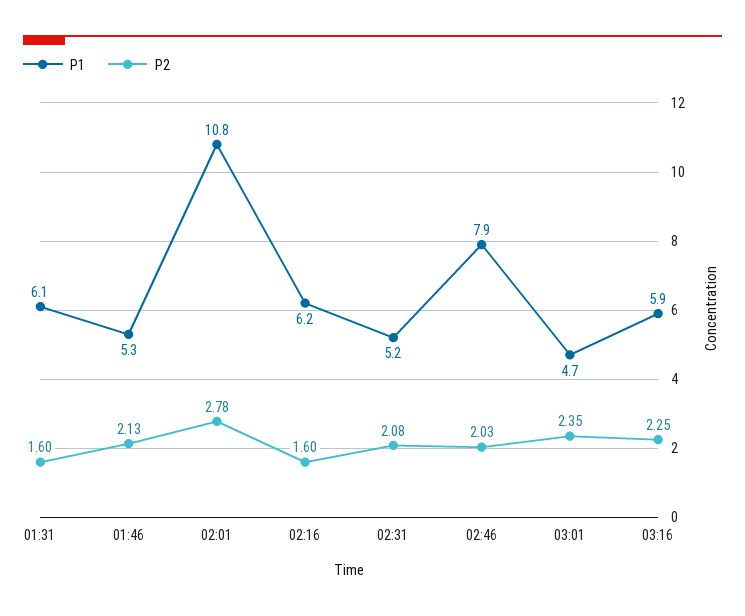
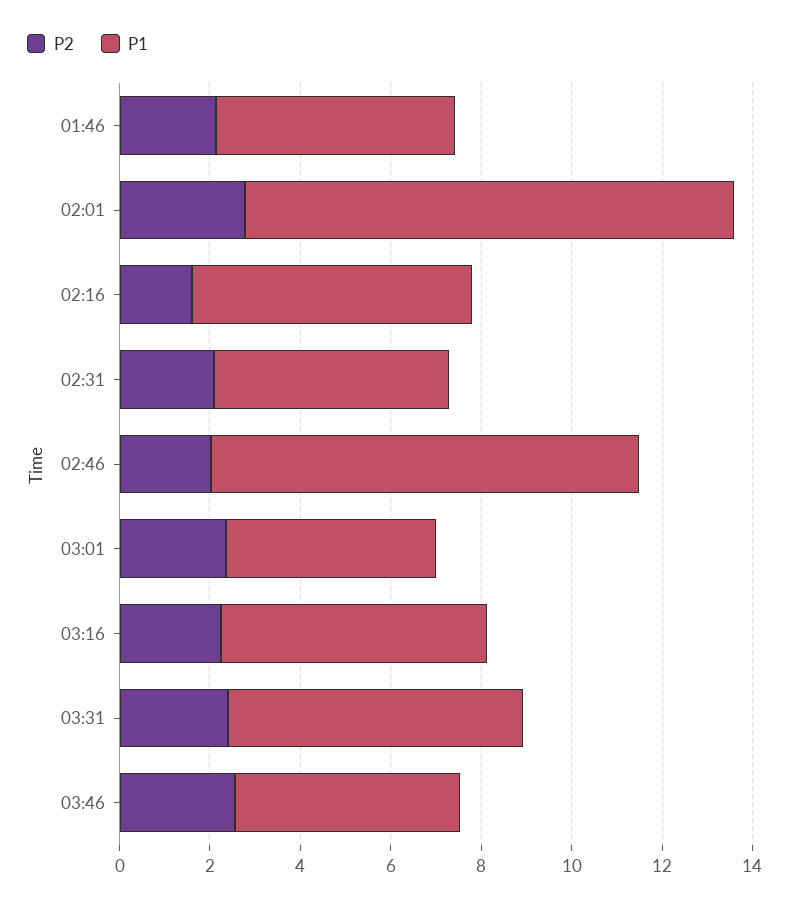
P1, 01:31: 6.1 -> none
P2, 01:31: 1.6 -> none
P1, 02:46: 7.9 -> 9.5
P2, 03:31: none -> 2.5
P1, 03:31: none -> 6.5
P2, 03:46: none -> 2.5
P1, 03:46: none -> 5

